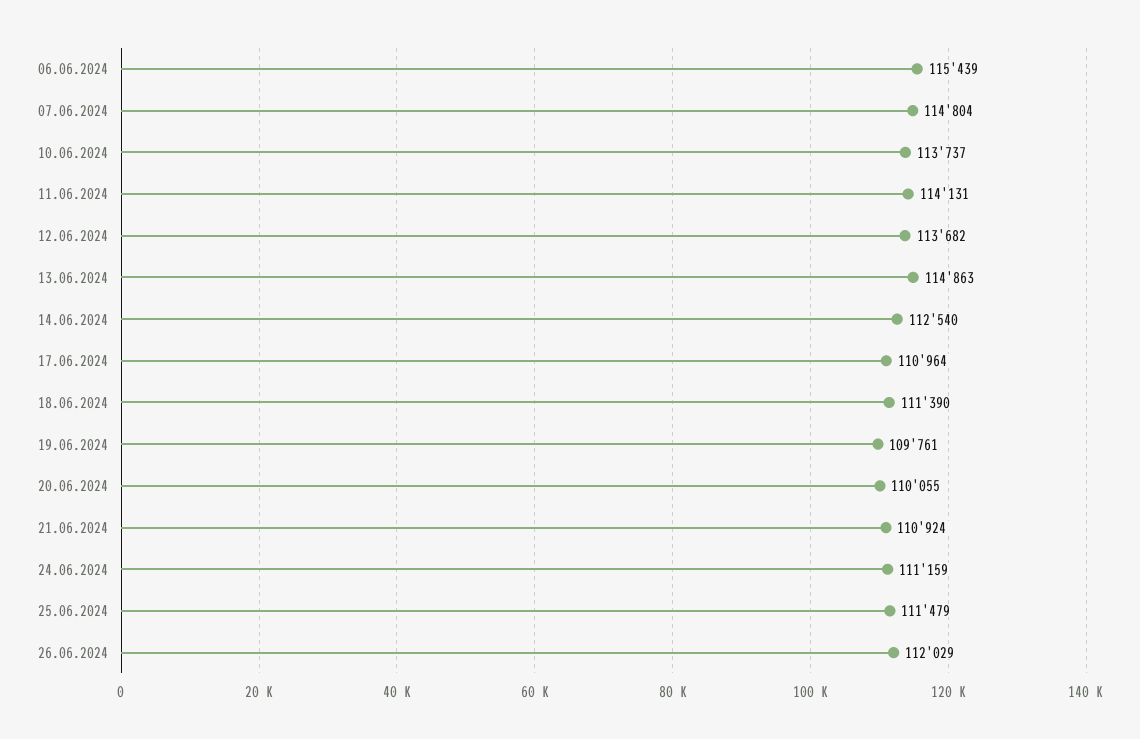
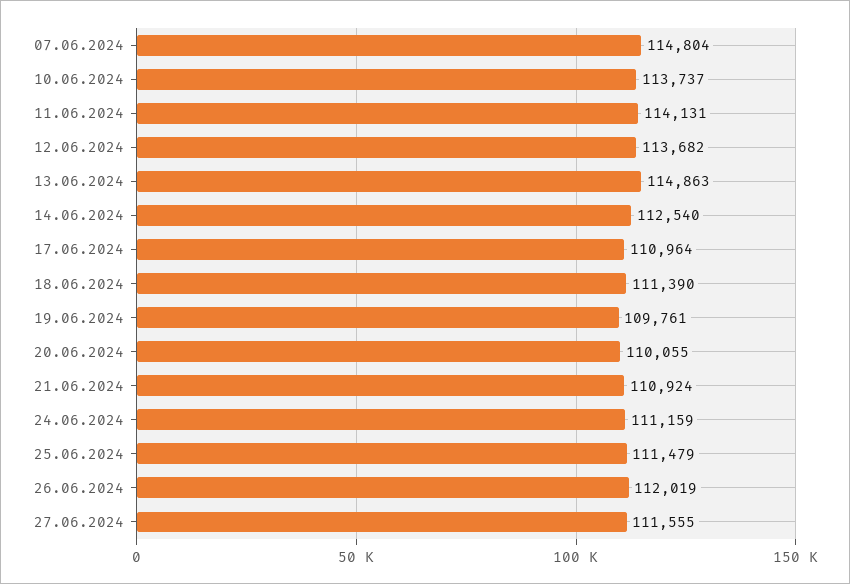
06.06.2024: 115439 -> none
26.06.2024: 112029 -> 112019
27.06.2024: none -> 111555

